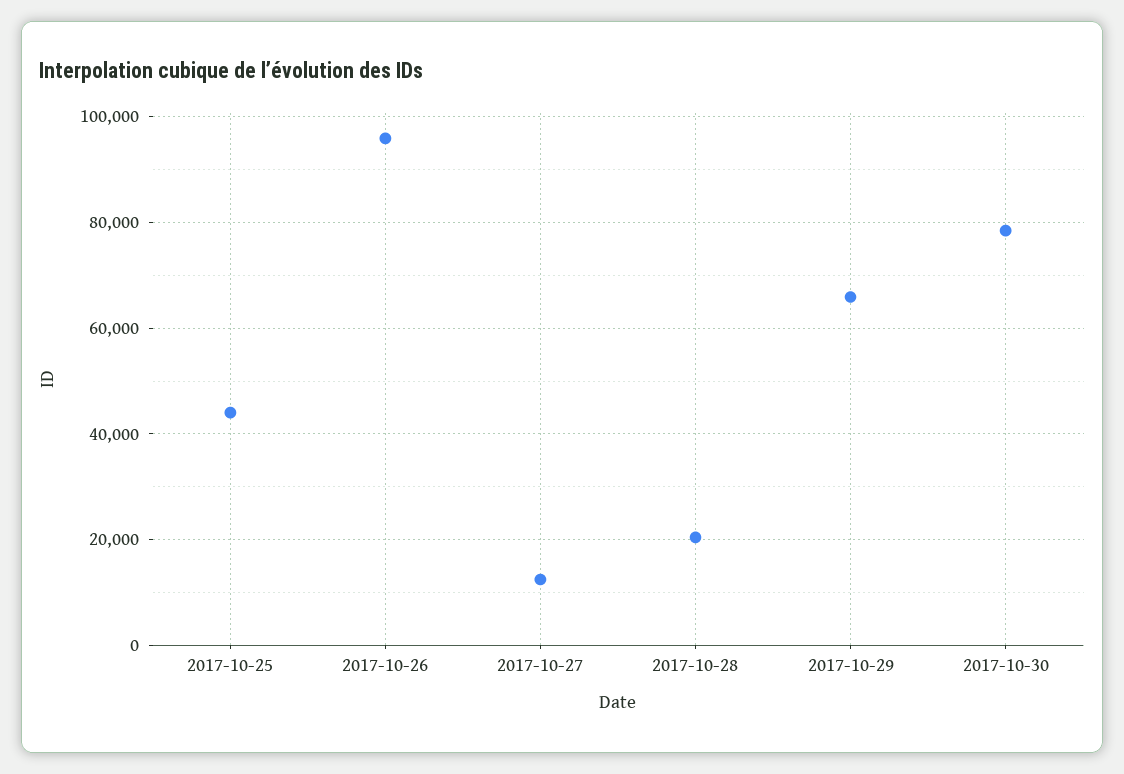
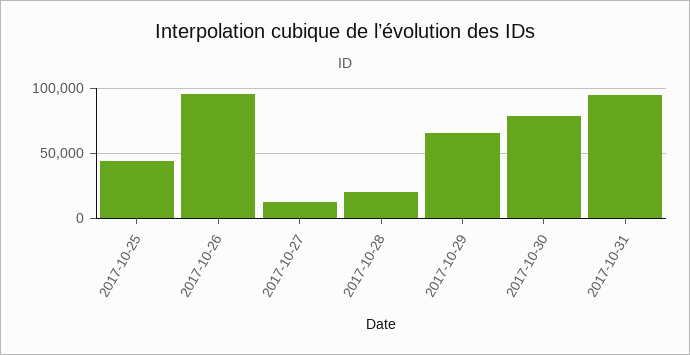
2017-10-31: none -> 95000

